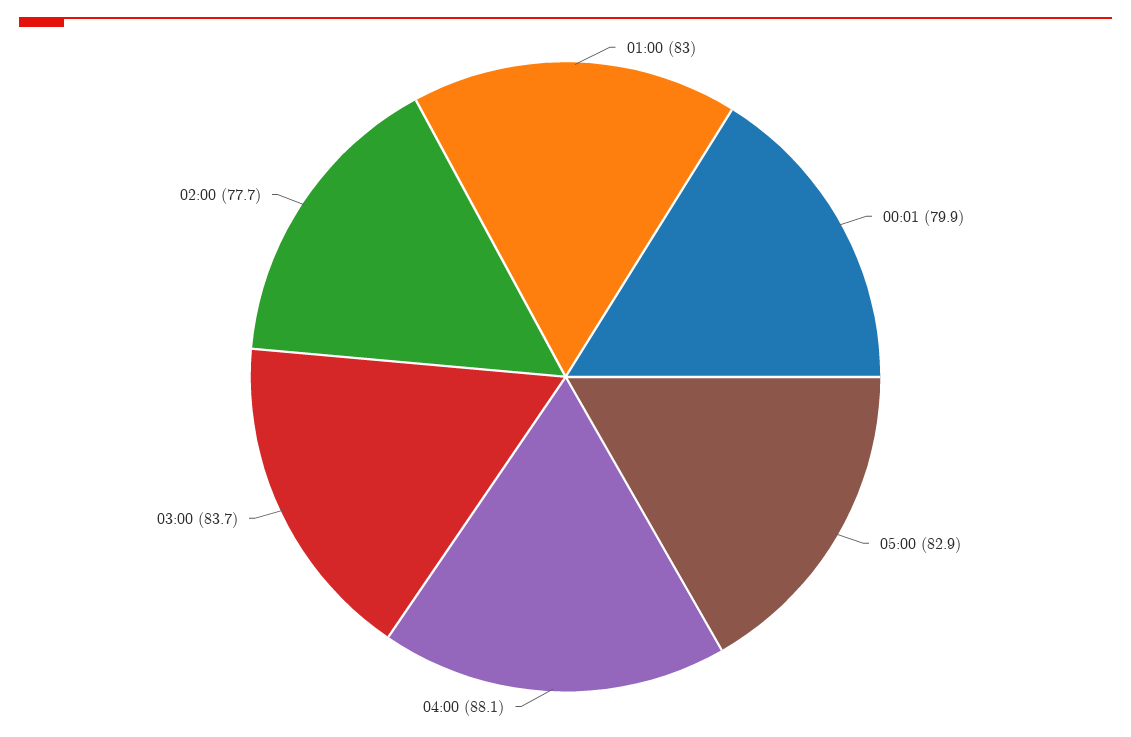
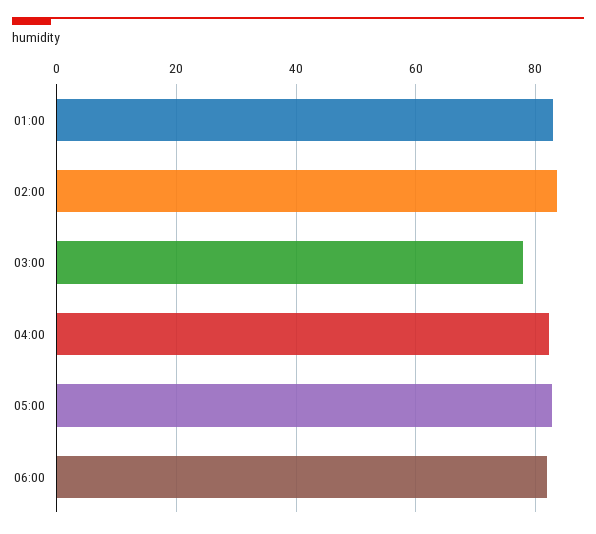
00:01: 79.9 -> none
04:00: 88.1 -> 82
03:00: 83.7 -> 78
02:00: 77.7 -> 84
06:00: none -> 82

